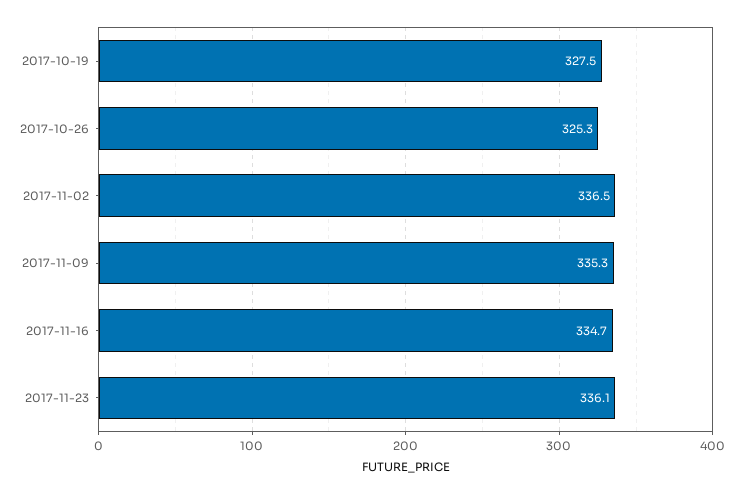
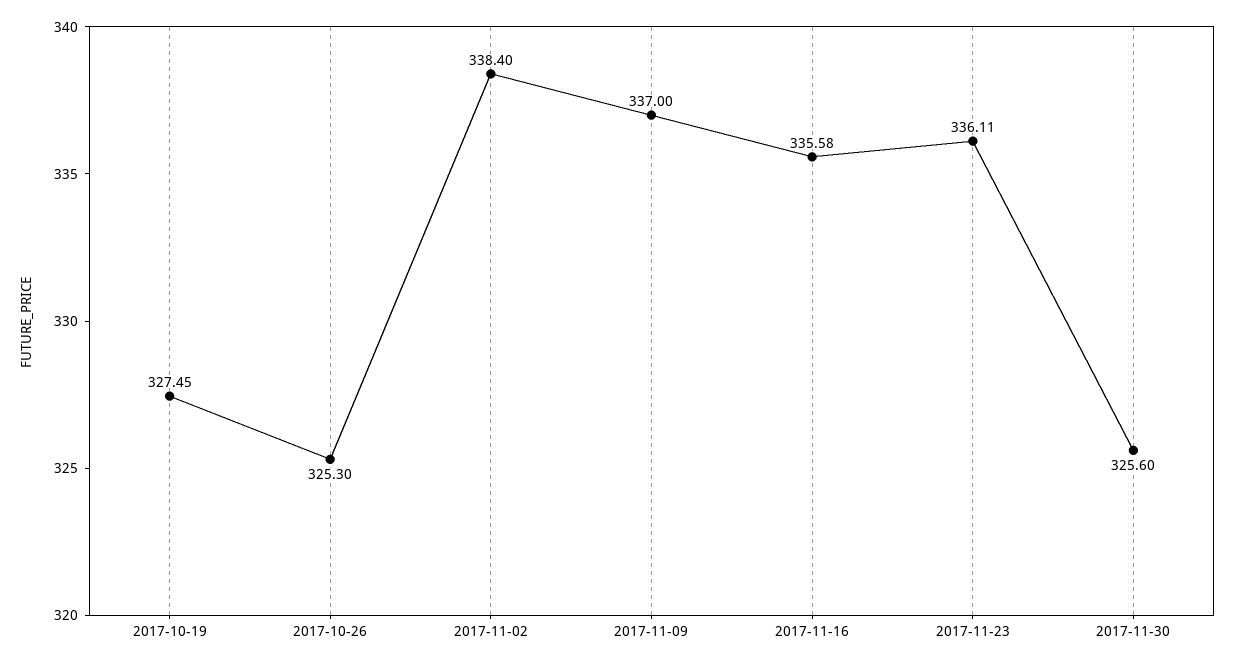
2017-11-02: 336.5 -> 338.4
2017-11-09: 335.3 -> 337
2017-11-16: 334.7 -> 335.58
2017-11-30: none -> 325.6

